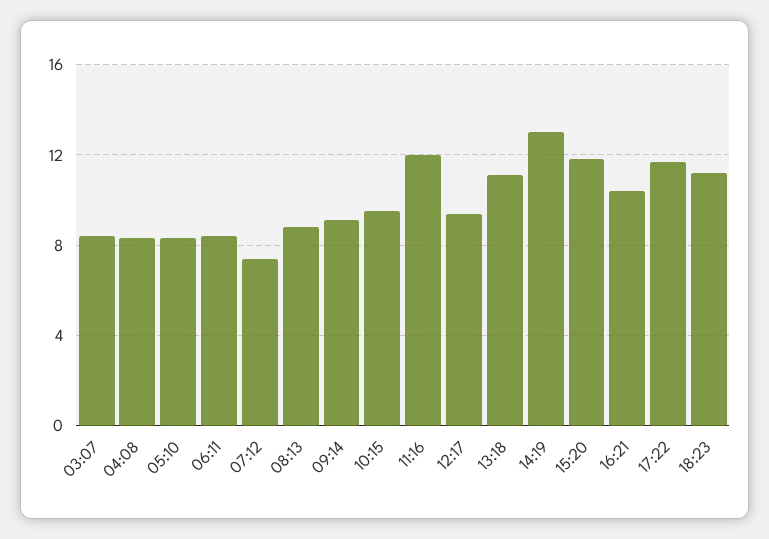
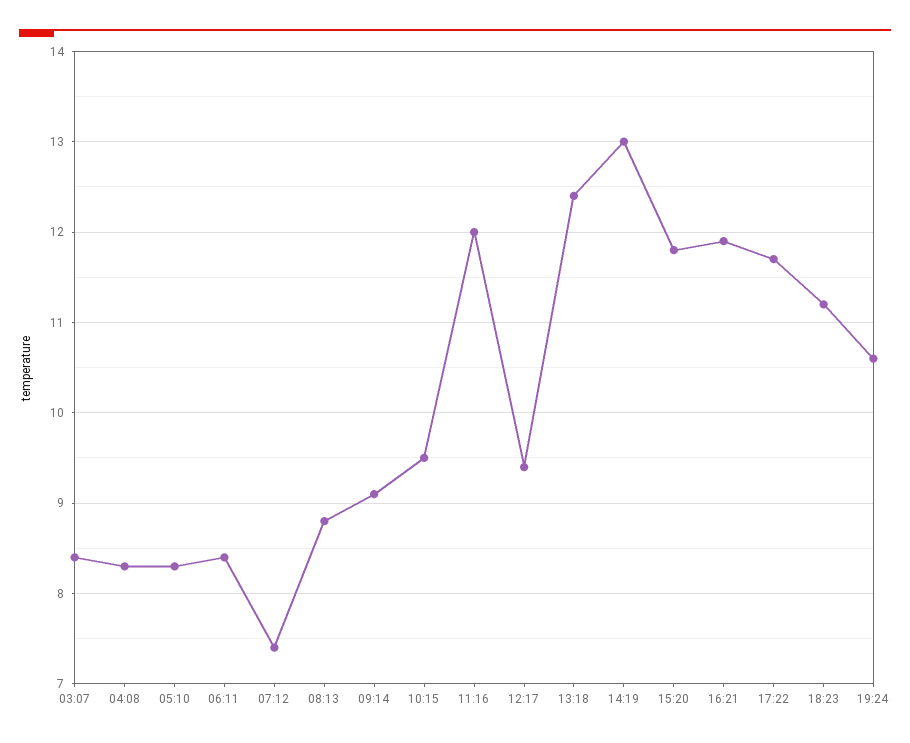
13:18: 11 -> 12.4
16:21: 10.5 -> 11.9
19:24: none -> 10.6

